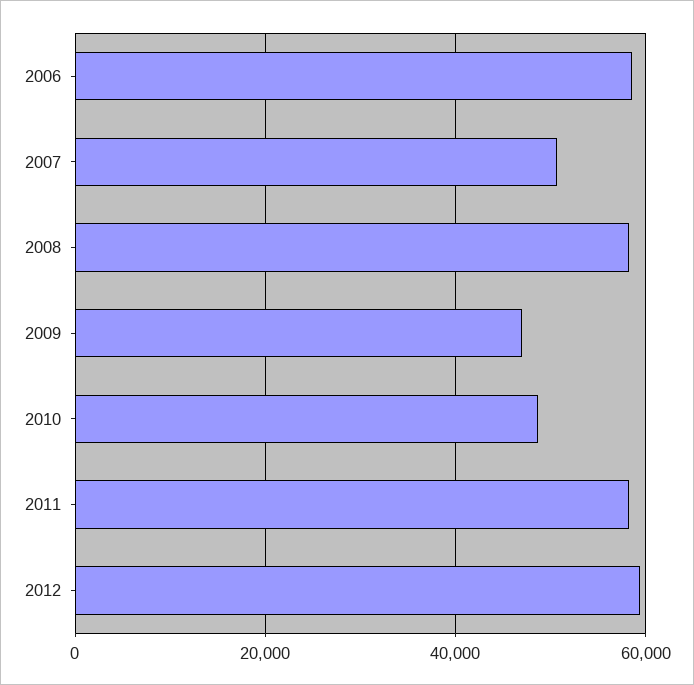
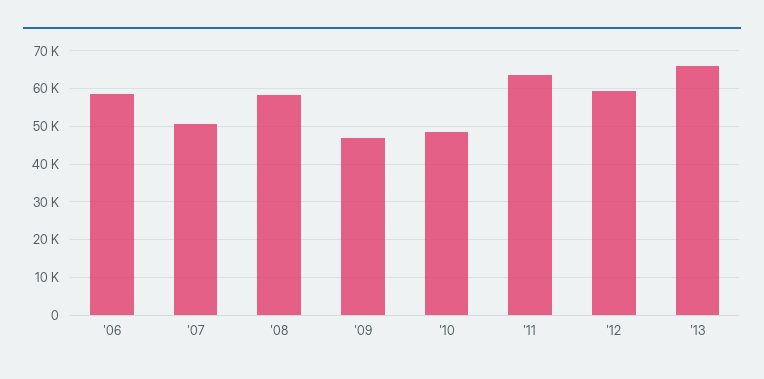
2011: 58000 -> 64000
'13: none -> 66000

